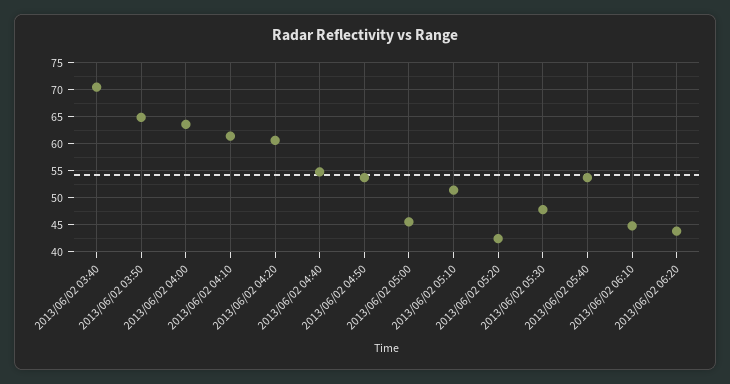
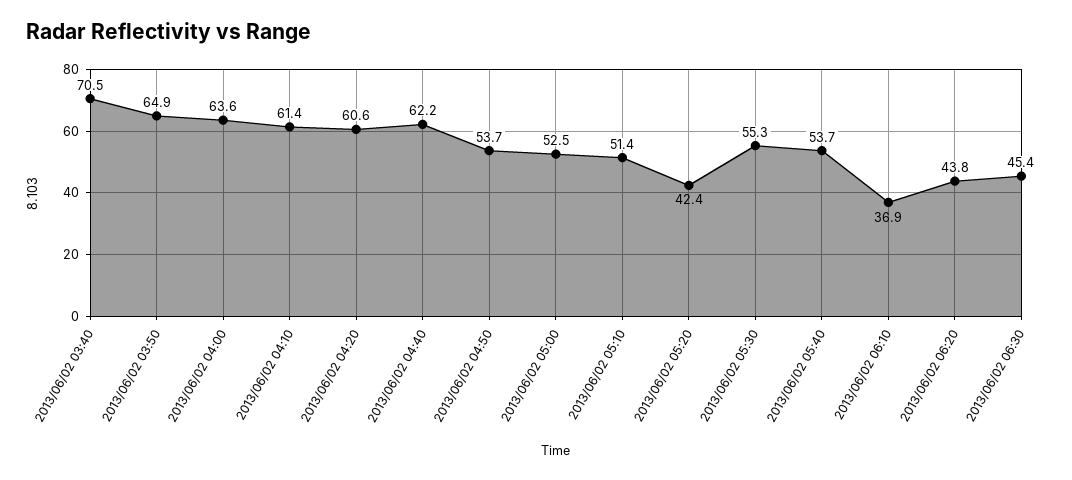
2013/06/02 04:40: 55 -> 62.2
2013/06/02 05:00: 45 -> 52.5
2013/06/02 05:30: 47.5 -> 55.3
2013/06/02 06:10: 45 -> 36.9
2013/06/02 06:30: none -> 45.4

